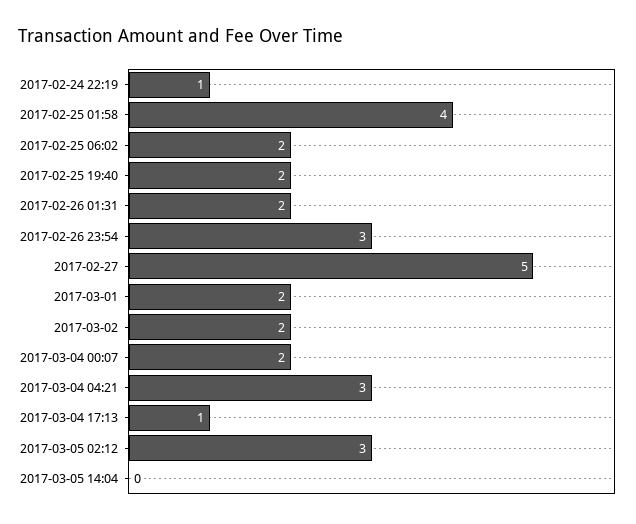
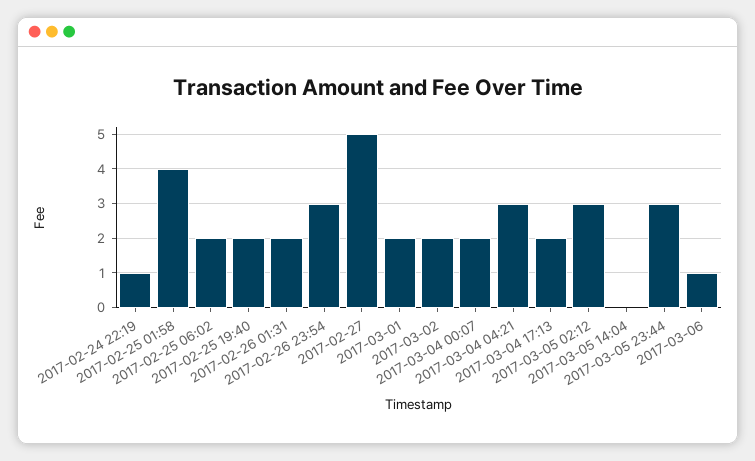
2017-03-04 17:13: 1 -> 2
2017-03-05 23:44: none -> 3
2017-03-06: none -> 1

